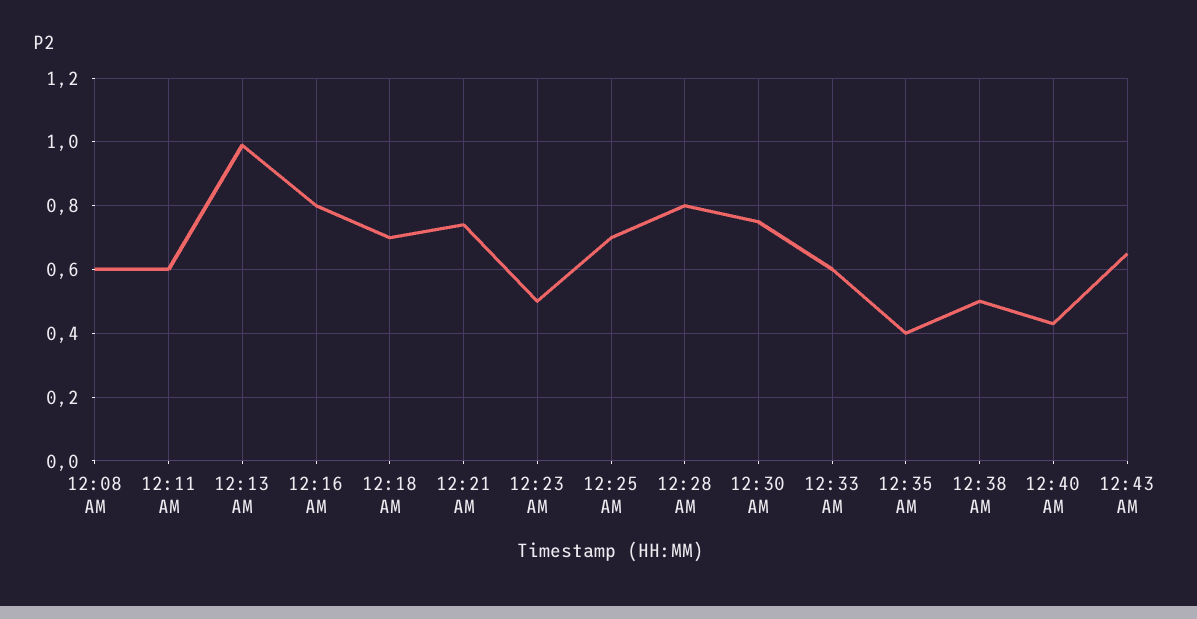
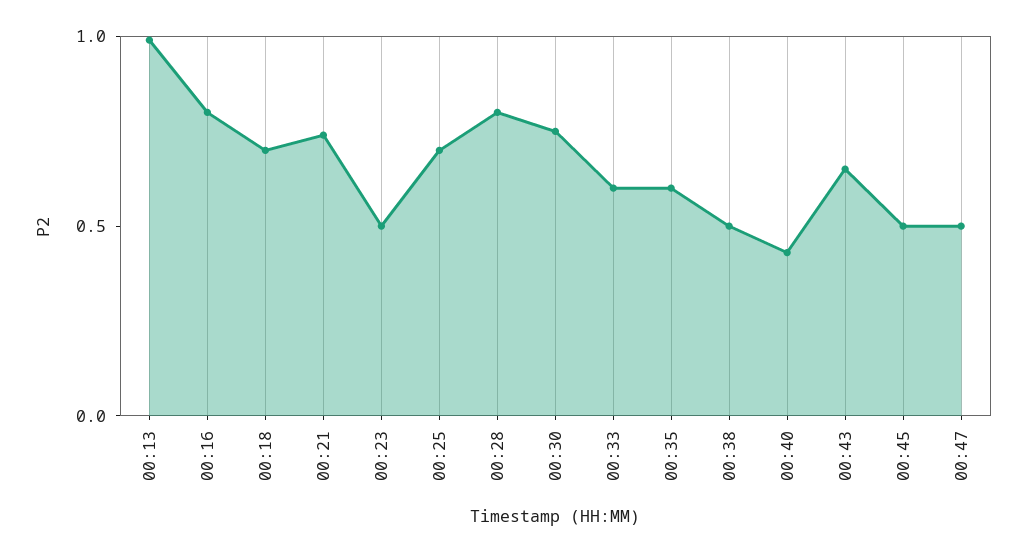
12:08 AM: 0.6 -> none
12:11 AM: 0.6 -> none
12:35 AM: 0.4 -> 0.6
00:45: none -> 0.5
00:47: none -> 0.5

